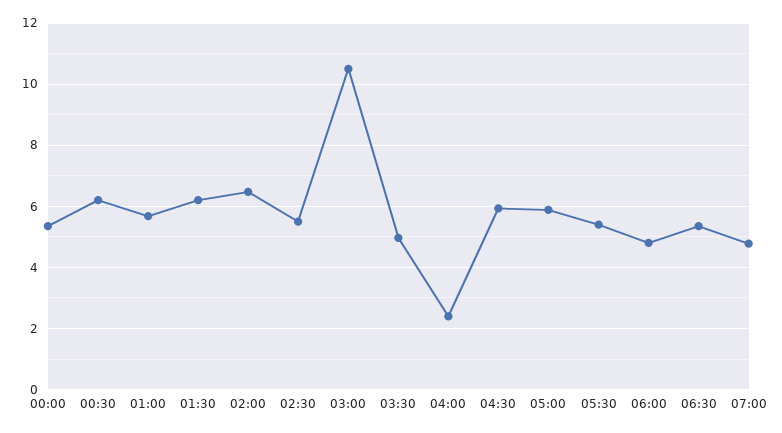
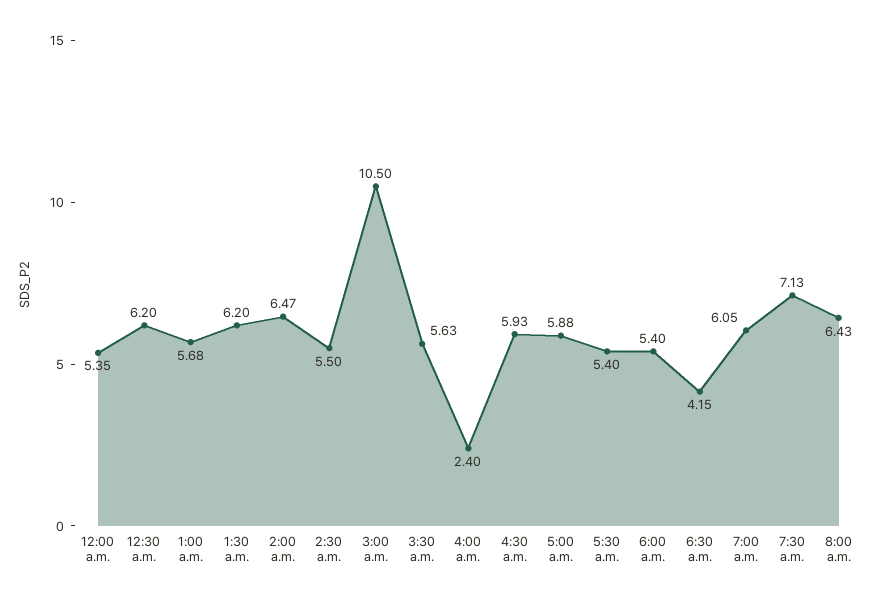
03:30: 5 -> 5.63
06:00: 4.8 -> 5.4
06:30: 5.4 -> 4.15
07:00: 4.8 -> 6.05
7:30 a.m.: none -> 7.13
8:00 a.m.: none -> 6.43

